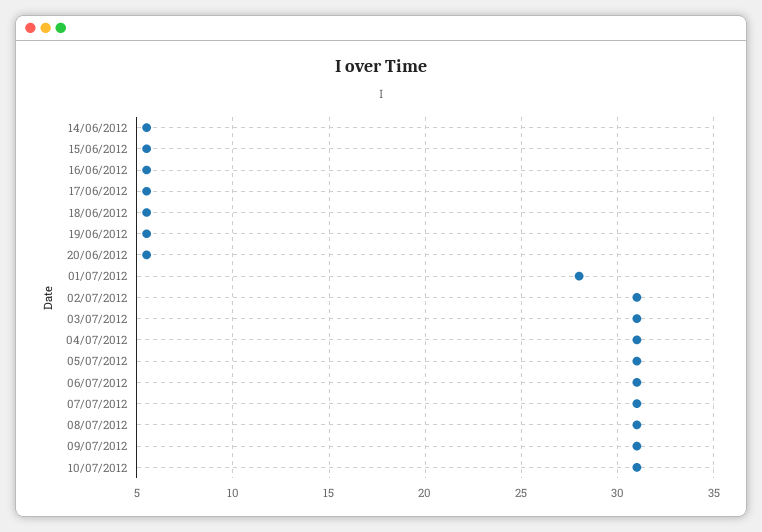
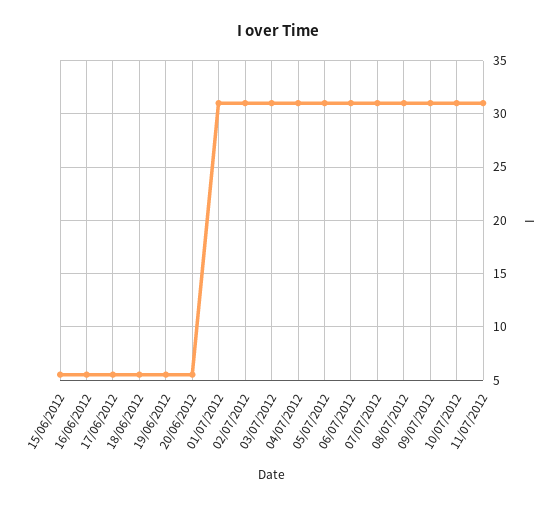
14/06/2012: 5.5 -> none
01/07/2012: 28 -> 31
11/07/2012: none -> 31

